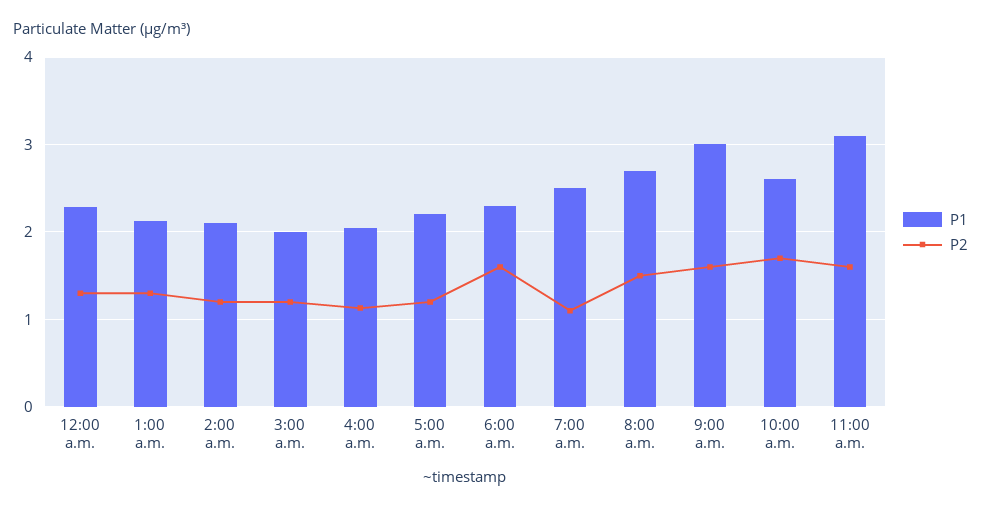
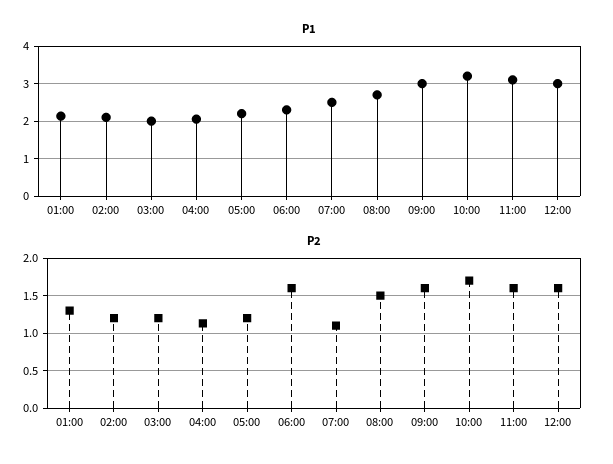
P1, 12:00 a.m.: 2.3 -> none
P2, 12:00 a.m.: 1.3 -> none
P1, 10:00 a.m.: 2.6 -> 3.2
P1, 12:00: none -> 3
P2, 12:00: none -> 1.6

